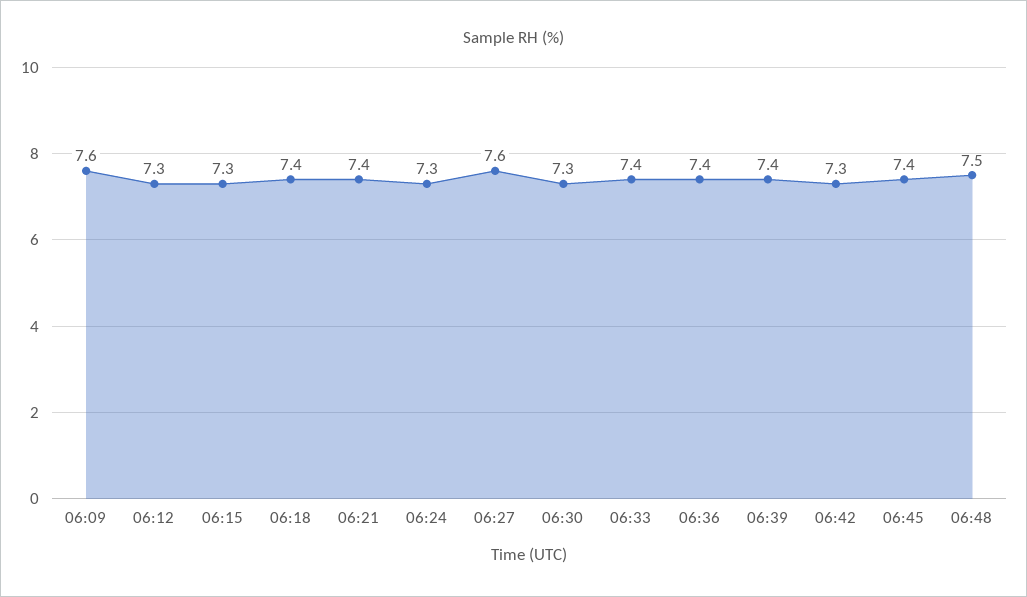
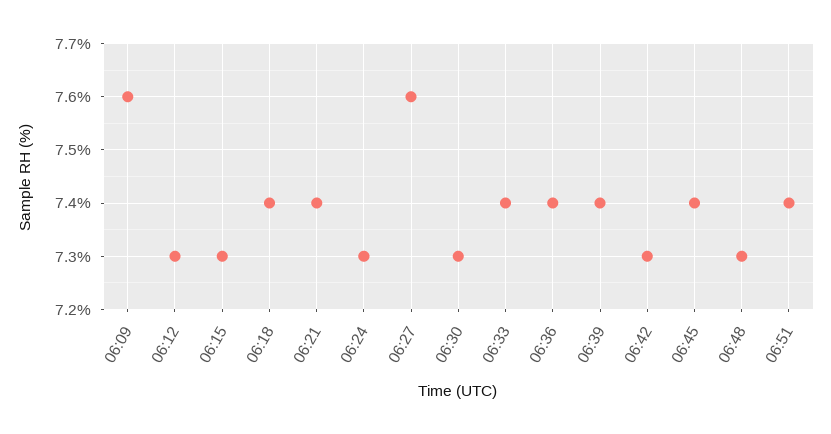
06:48: 7.5 -> 7.3
06:51: none -> 7.4

